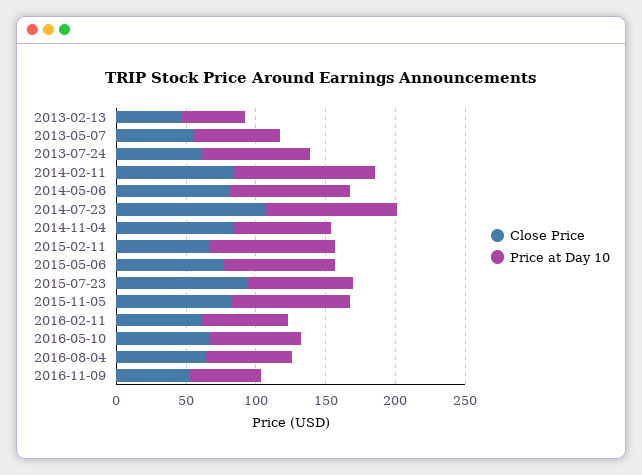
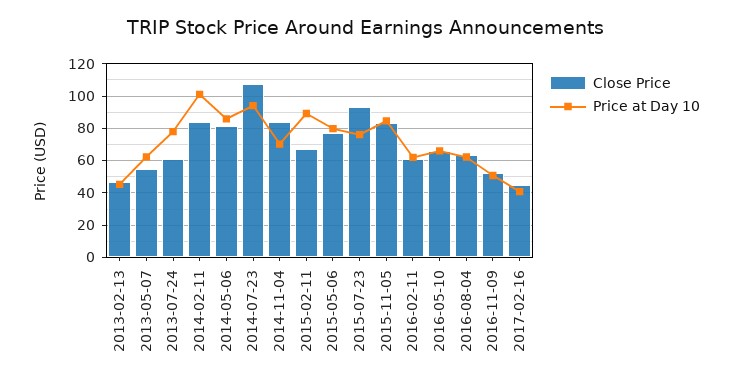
Close Price, 2017-02-16: none -> 45
Price at Day 10, 2017-02-16: none -> 40

